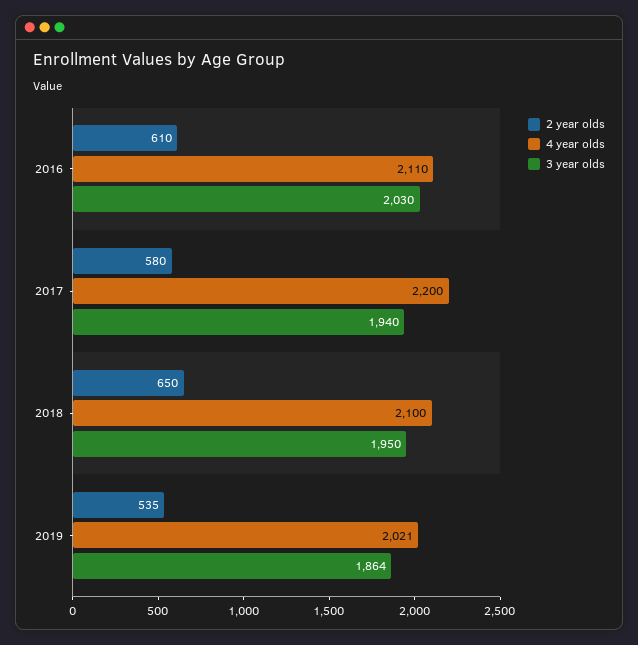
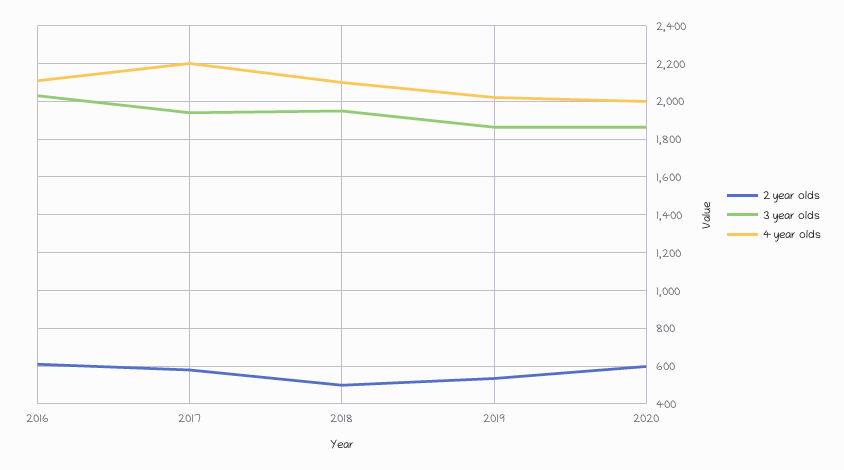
2 year olds, 2018: 650 -> 500
2 year olds, 2020: none -> 600
3 year olds, 2020: none -> 1850
4 year olds, 2020: none -> 2000

